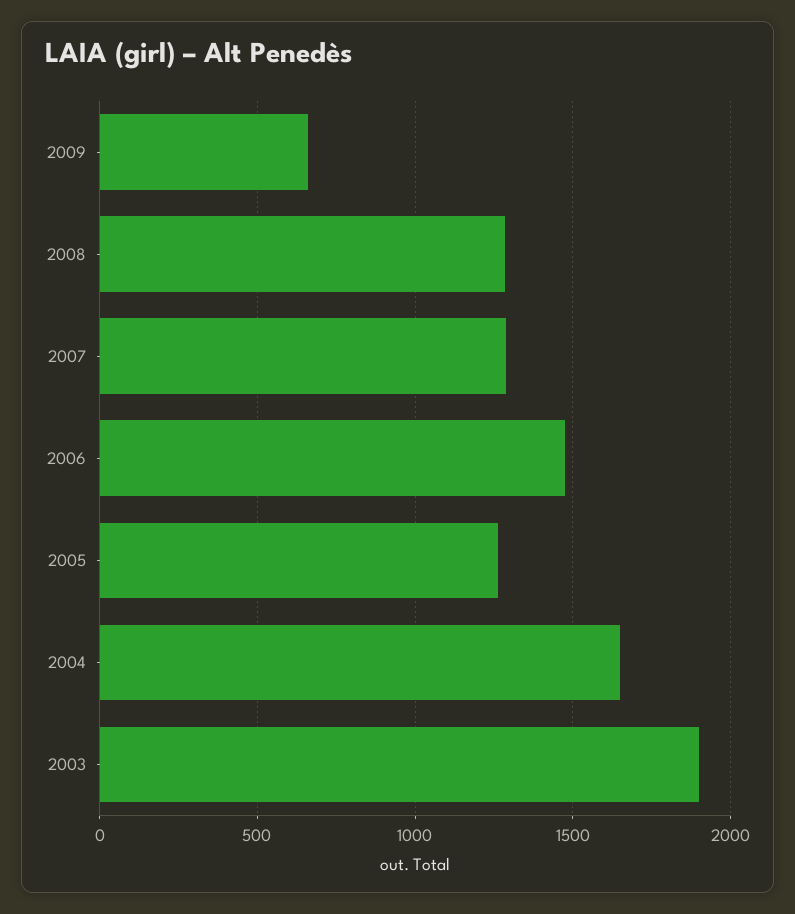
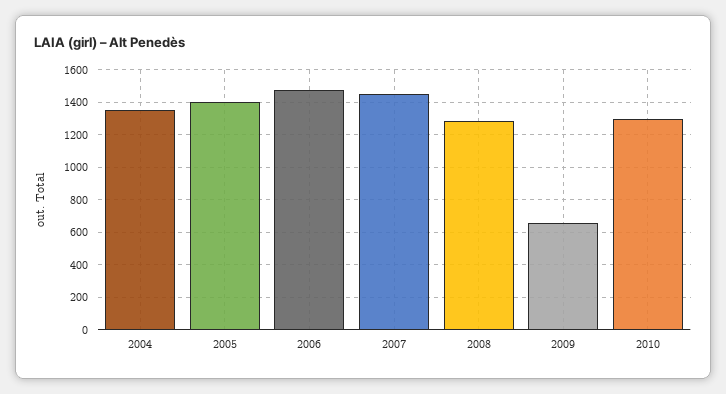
2007: 1300 -> 1450
2005: 1250 -> 1400
2004: 1650 -> 1350
2003: 1900 -> none
2010: none -> 1300

